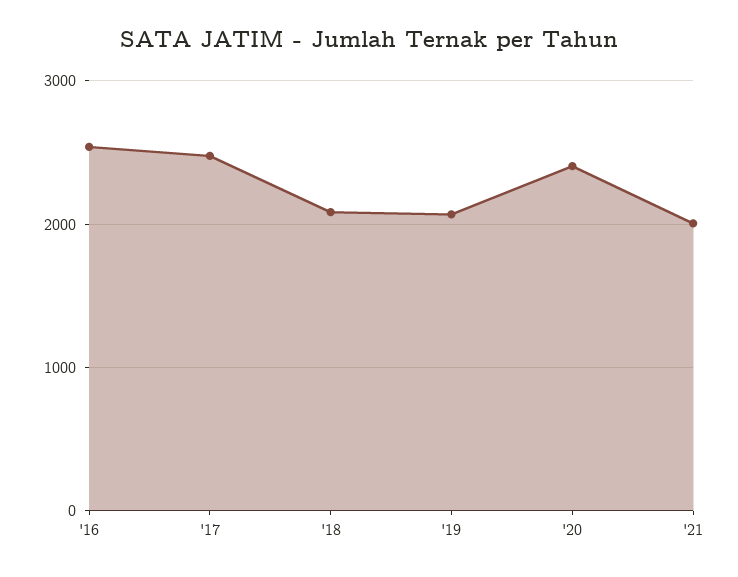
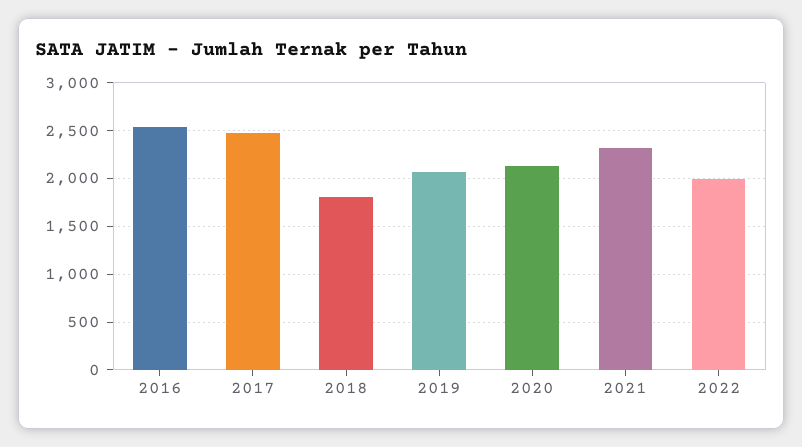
'18: 2100 -> 1800
'20: 2400 -> 2100
'21: 2000 -> 2300
2022: none -> 2000

